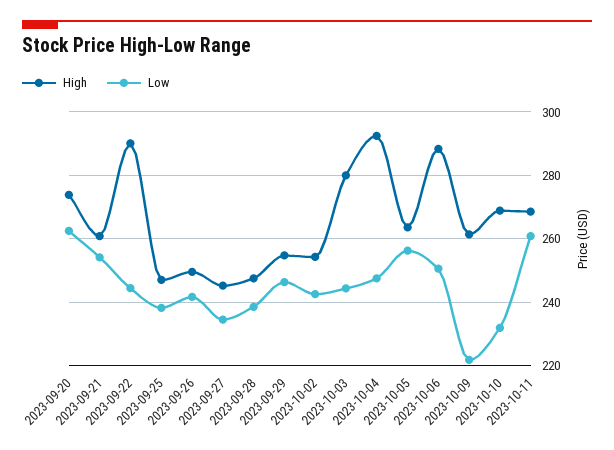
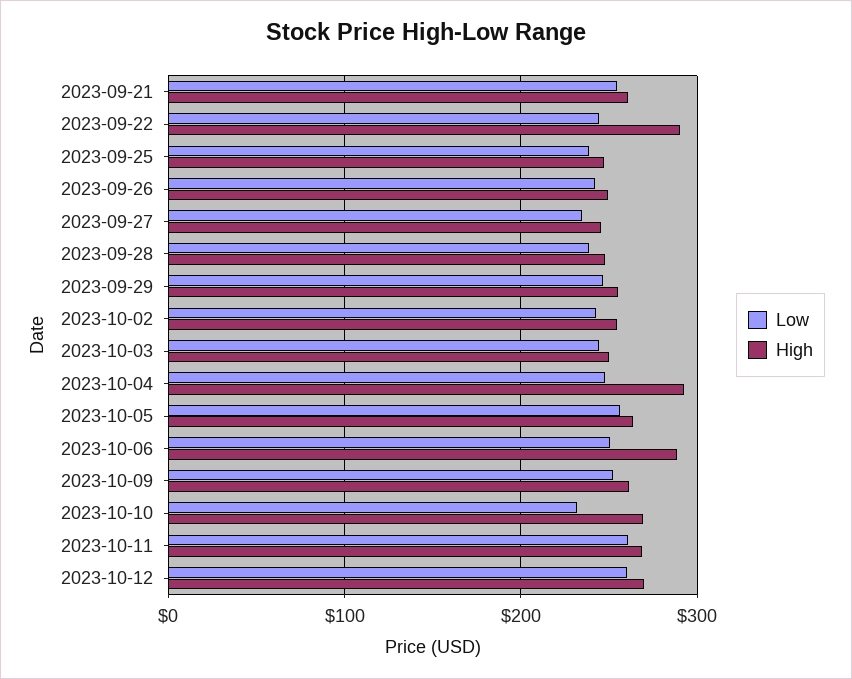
High, 2023-09-20: 274 -> none
Low, 2023-09-20: 262 -> none
High, 2023-10-03: 280 -> 250
Low, 2023-10-09: 222 -> 250
Low, 2023-10-12: none -> 260
High, 2023-10-12: none -> 270

